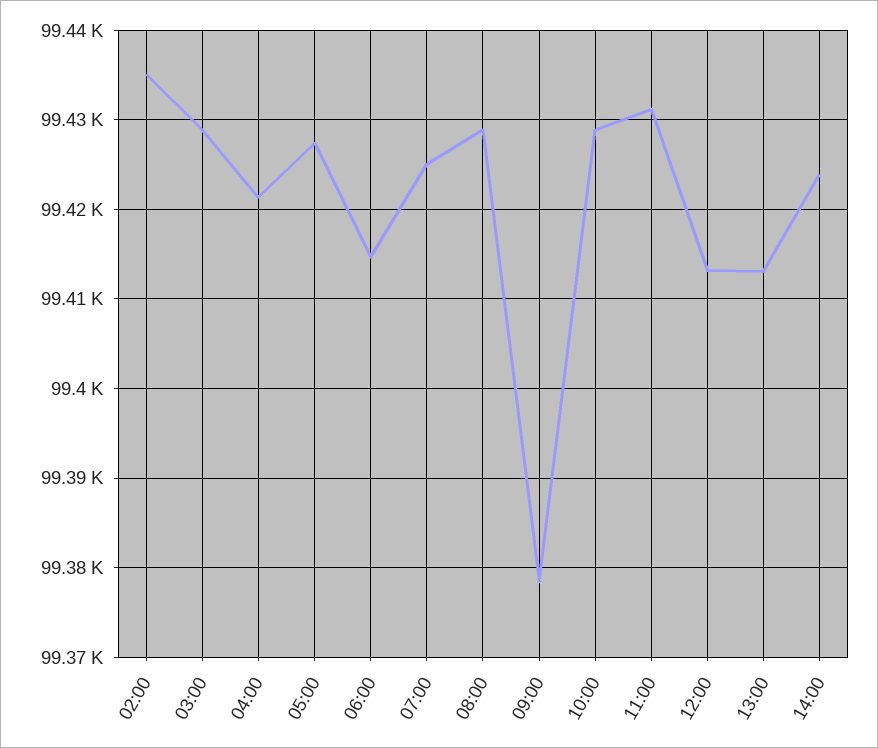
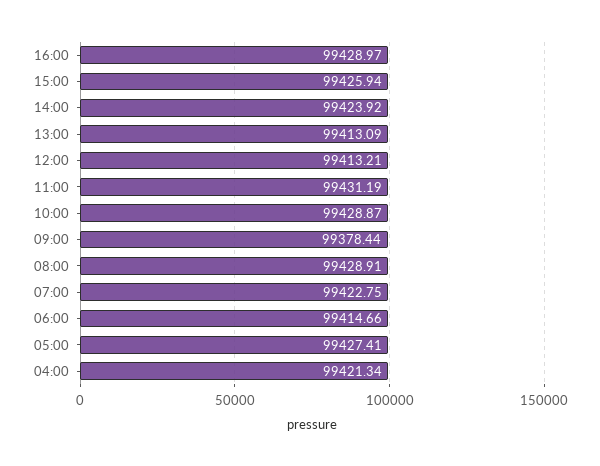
02:00: 99435 -> none
03:00: 99429 -> none
07:00: 99425 -> 99422.75
16:00: none -> 99428.97
15:00: none -> 99425.94

